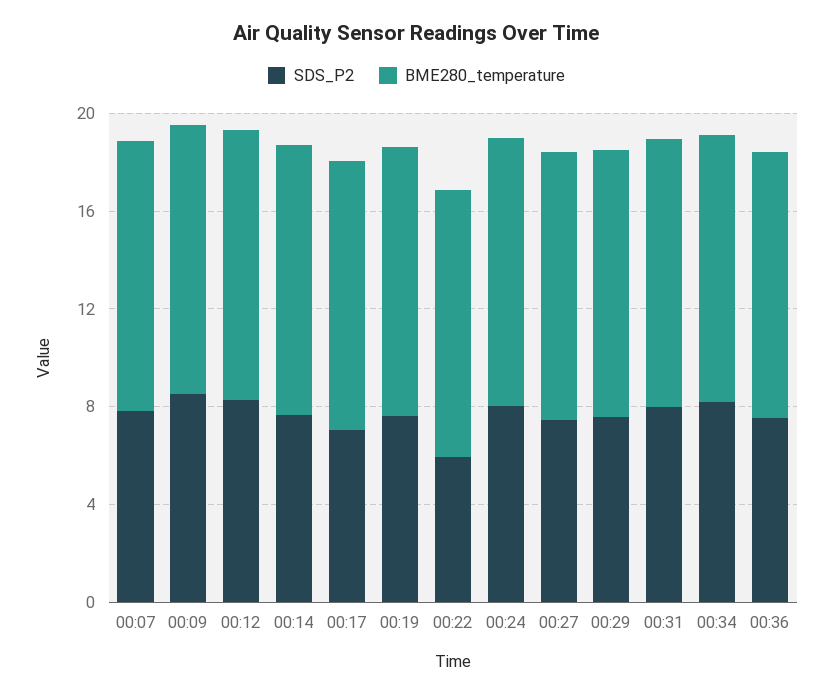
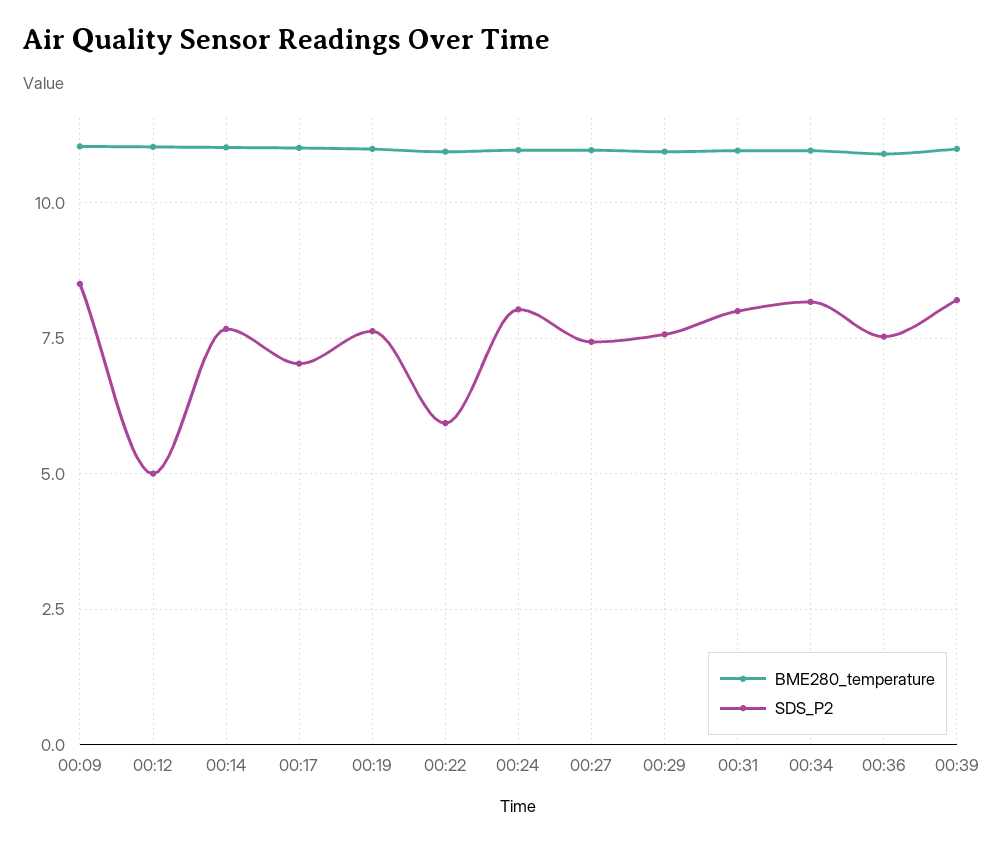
SDS_P2, 00:07: 8 -> none
BME280_temperature, 00:07: 11 -> none
SDS_P2, 00:12: 8 -> 5
BME280_temperature, 00:39: none -> 11
SDS_P2, 00:39: none -> 8.25

